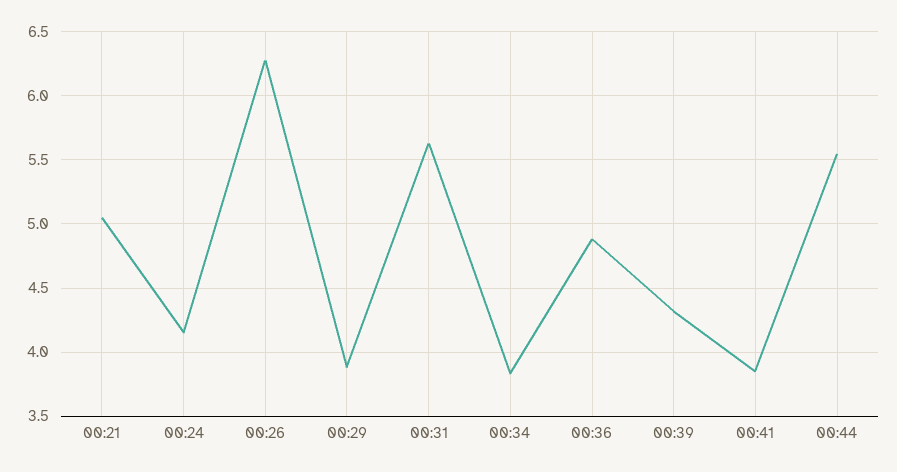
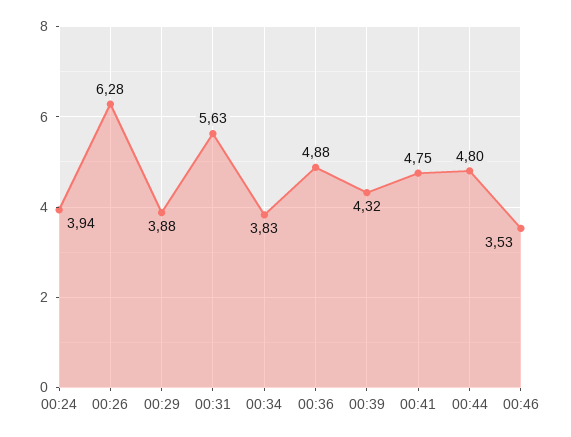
00:21: 5.05 -> none
00:24: 4.15 -> 3.94
00:41: 3.85 -> 4.75
00:44: 5.55 -> 4.8
00:46: none -> 3.53

